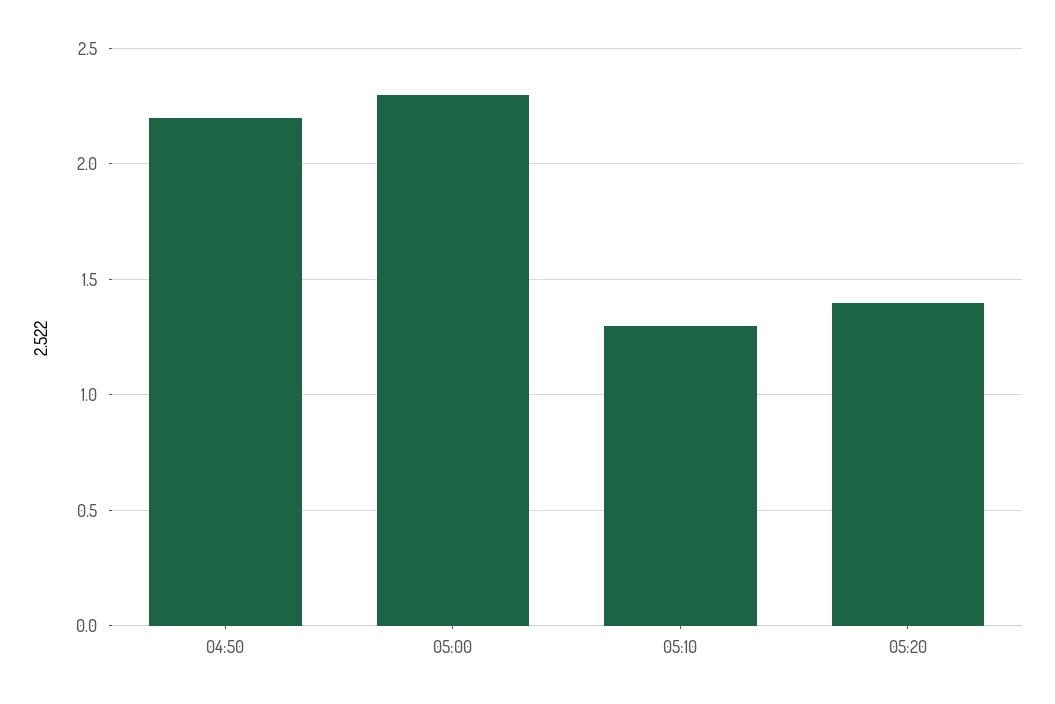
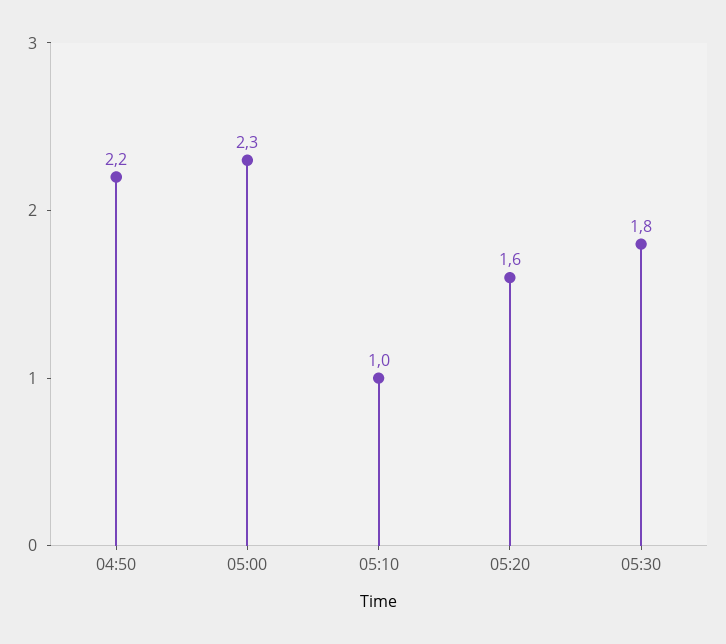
05:10: 1.3 -> 1
05:20: 1.4 -> 1.6
05:30: none -> 1.8

